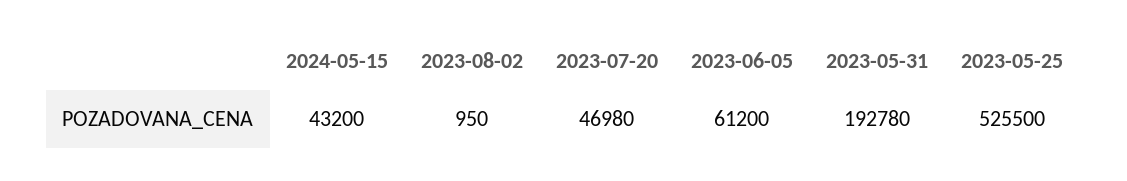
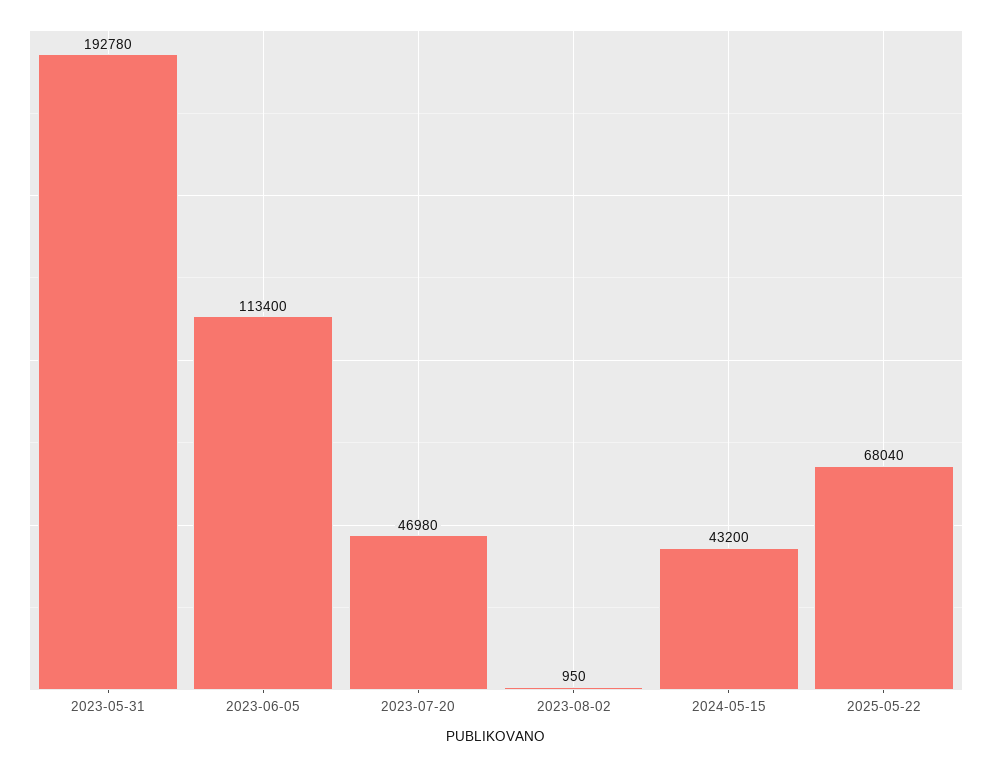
2023-06-05: 61200 -> 113400
2023-05-25: 525500 -> none
2025-05-22: none -> 68040

